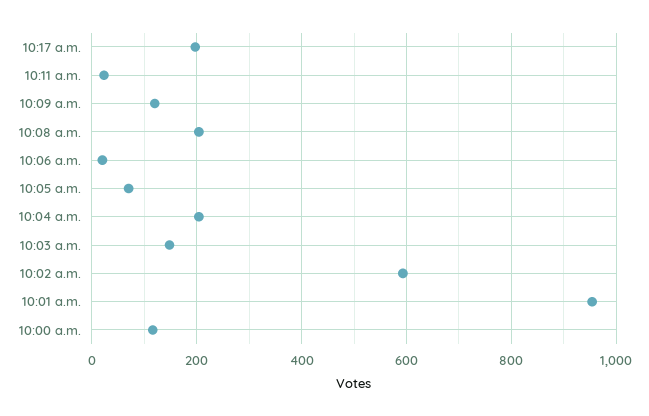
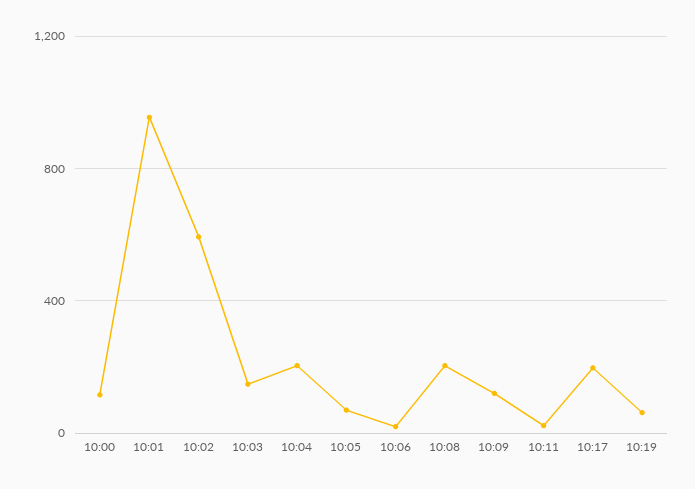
10:19: none -> 50

